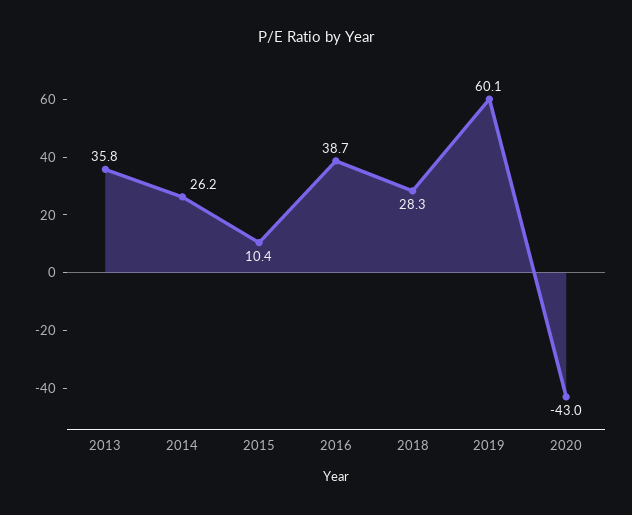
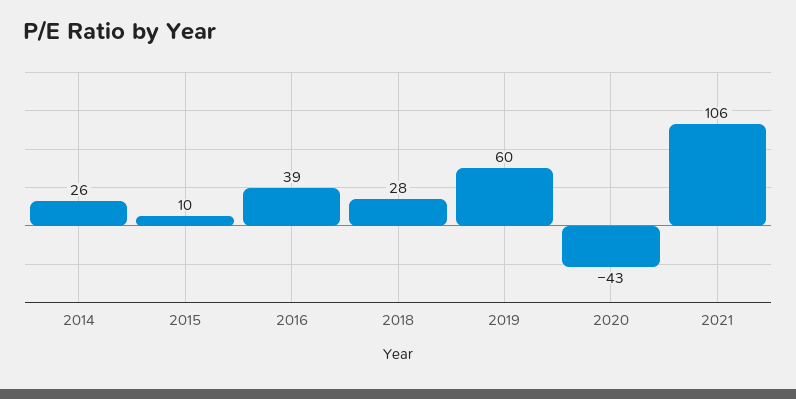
2013: 35.8 -> none
2021: none -> 106

